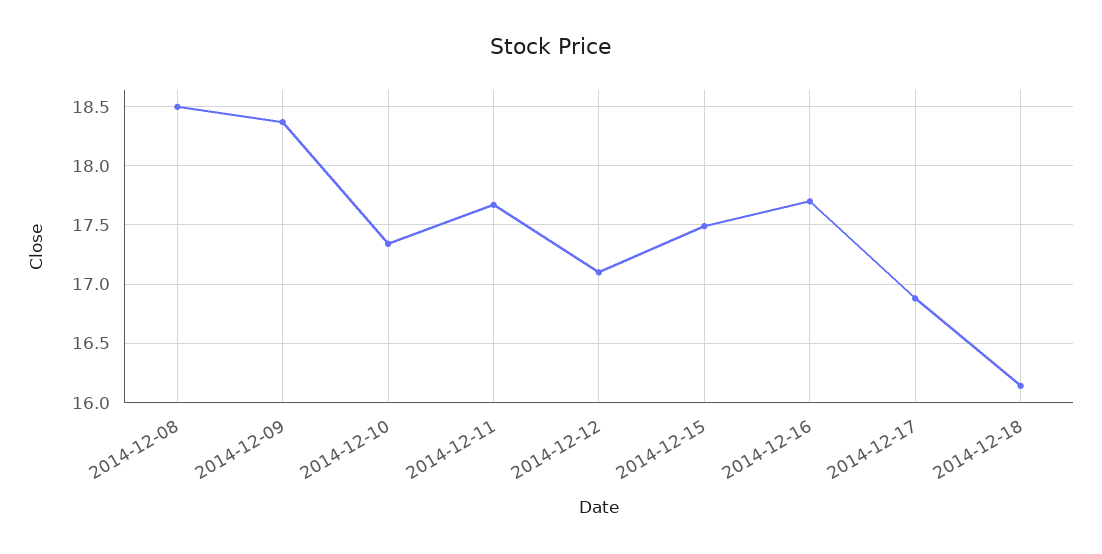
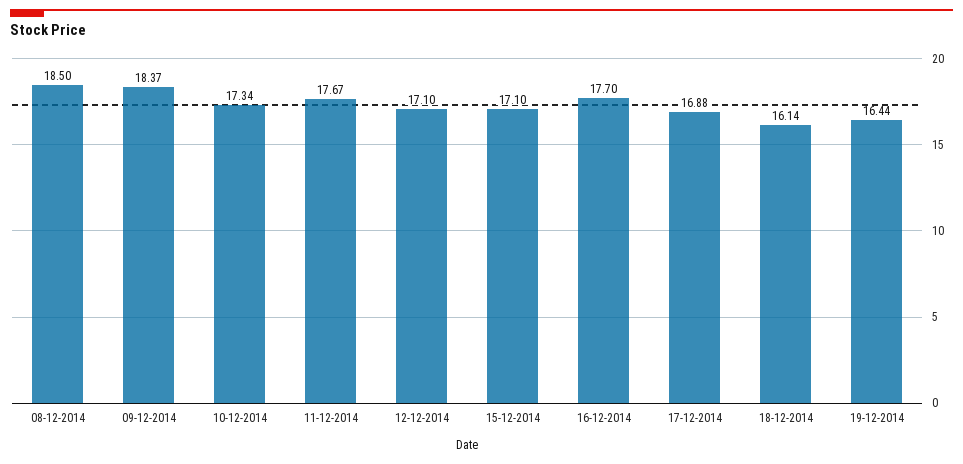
2014-12-15: 17.5 -> 17.1
19-12-2014: none -> 16.44

